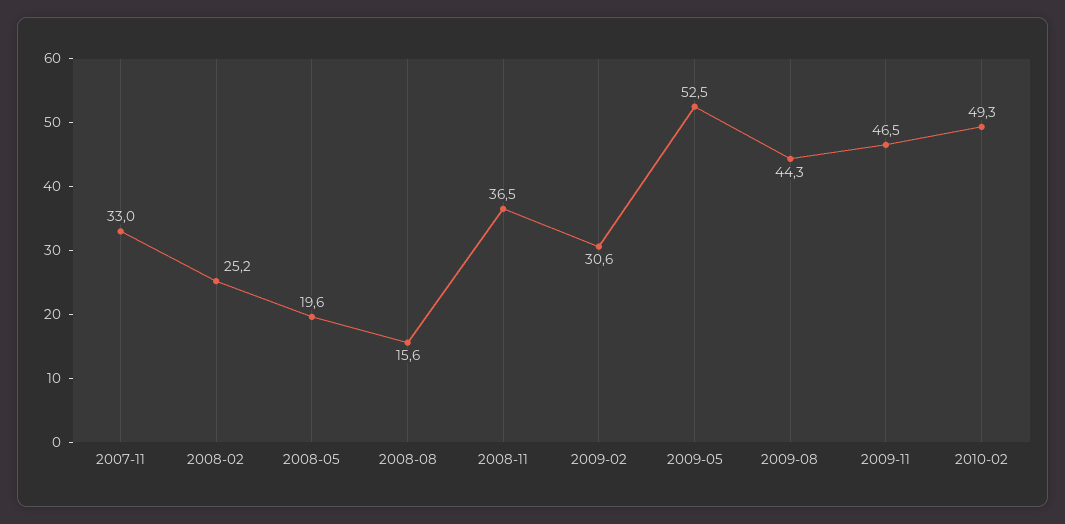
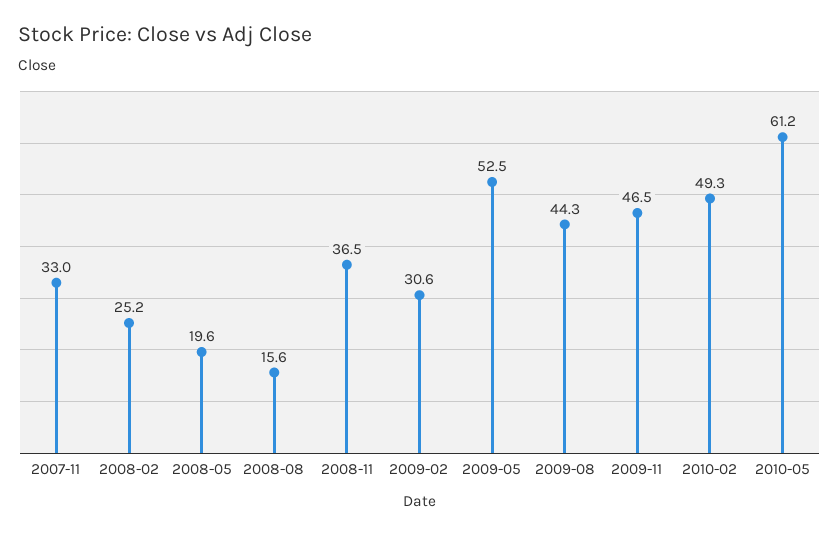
2010-05: none -> 61.2

